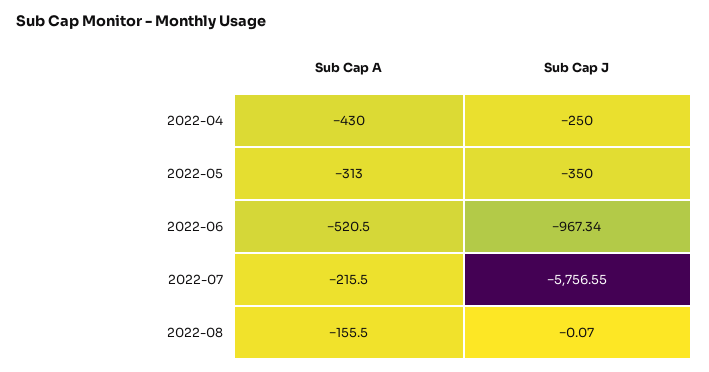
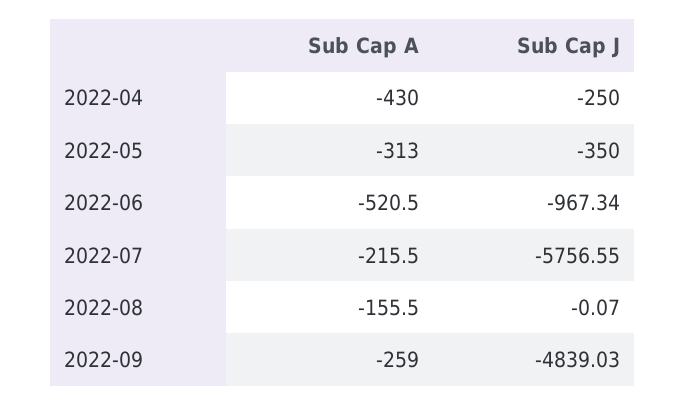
Sub Cap A, 2022-09: none -> -259
Sub Cap J, 2022-09: none -> -4839.03

